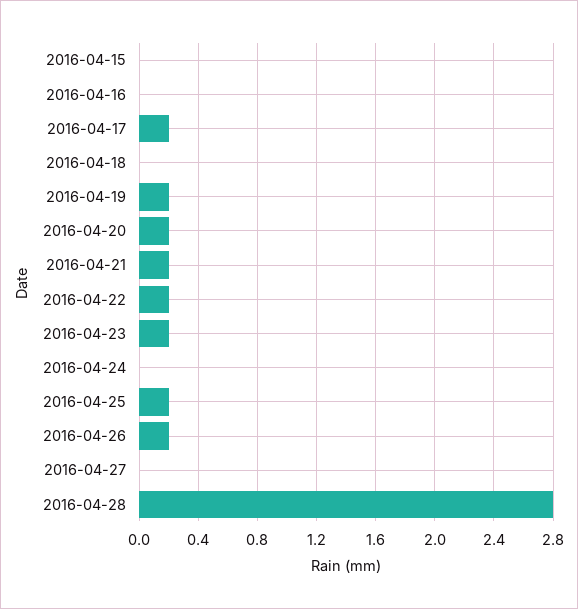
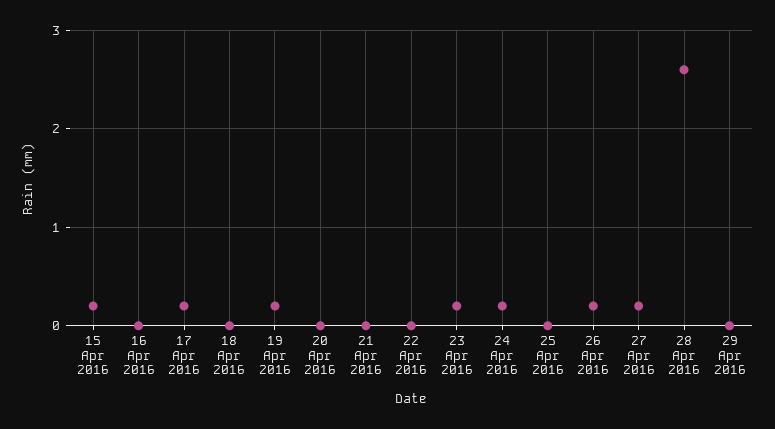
2016-04-15: 0 -> 0.2
2016-04-20: 0.2 -> 0
2016-04-21: 0.2 -> 0
2016-04-22: 0.2 -> 0
2016-04-24: 0 -> 0.2
2016-04-25: 0.2 -> 0
2016-04-27: 0 -> 0.2
2016-04-28: 2.8 -> 2.6
29 Apr 2016: none -> 0

